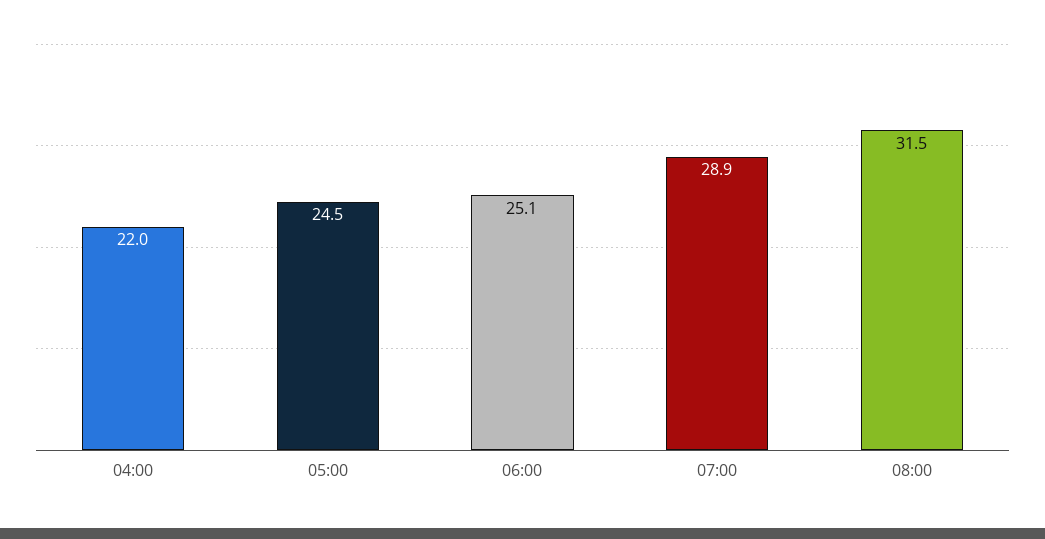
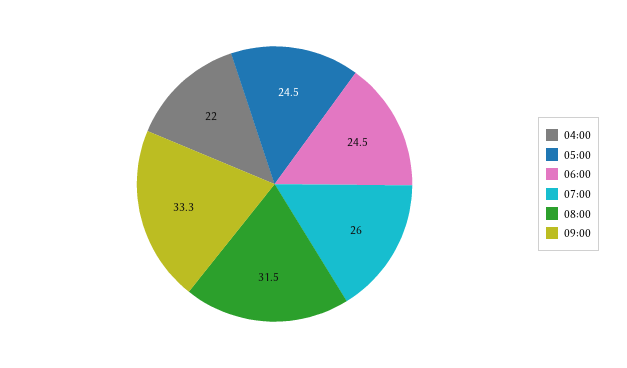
06:00: 25.1 -> 24.5
07:00: 28.9 -> 26
09:00: none -> 33.3

